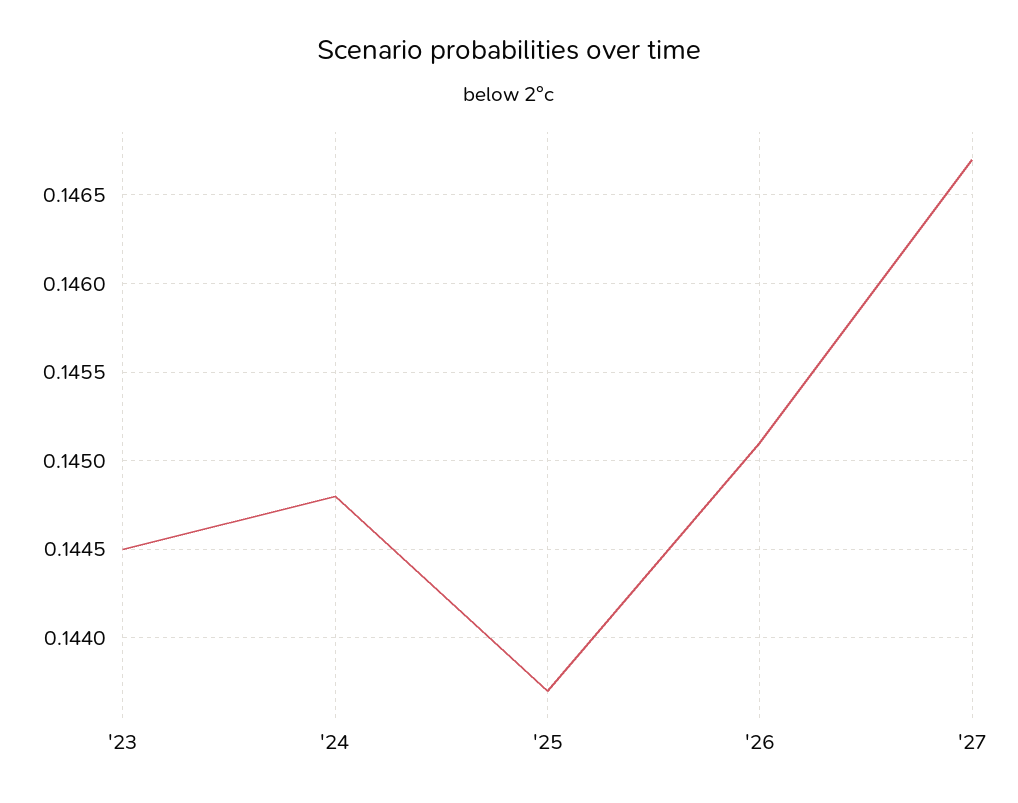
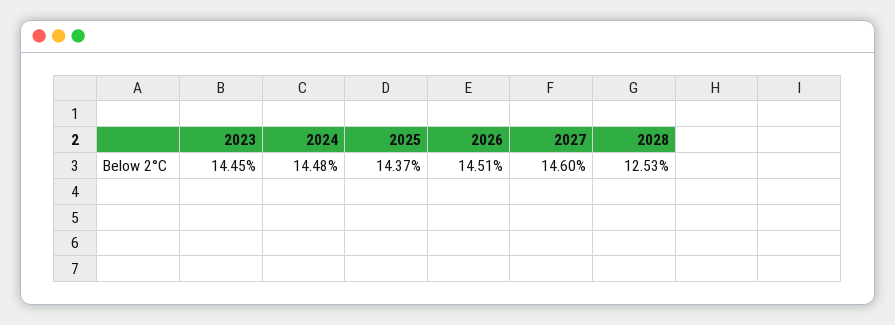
'27: 0.1467 -> 0.146
2028: none -> 0.1253

